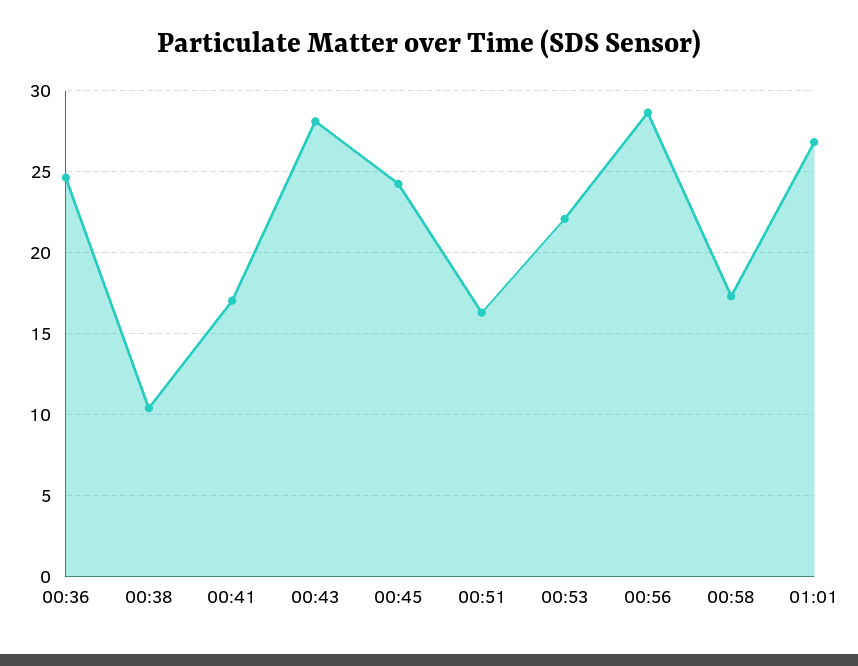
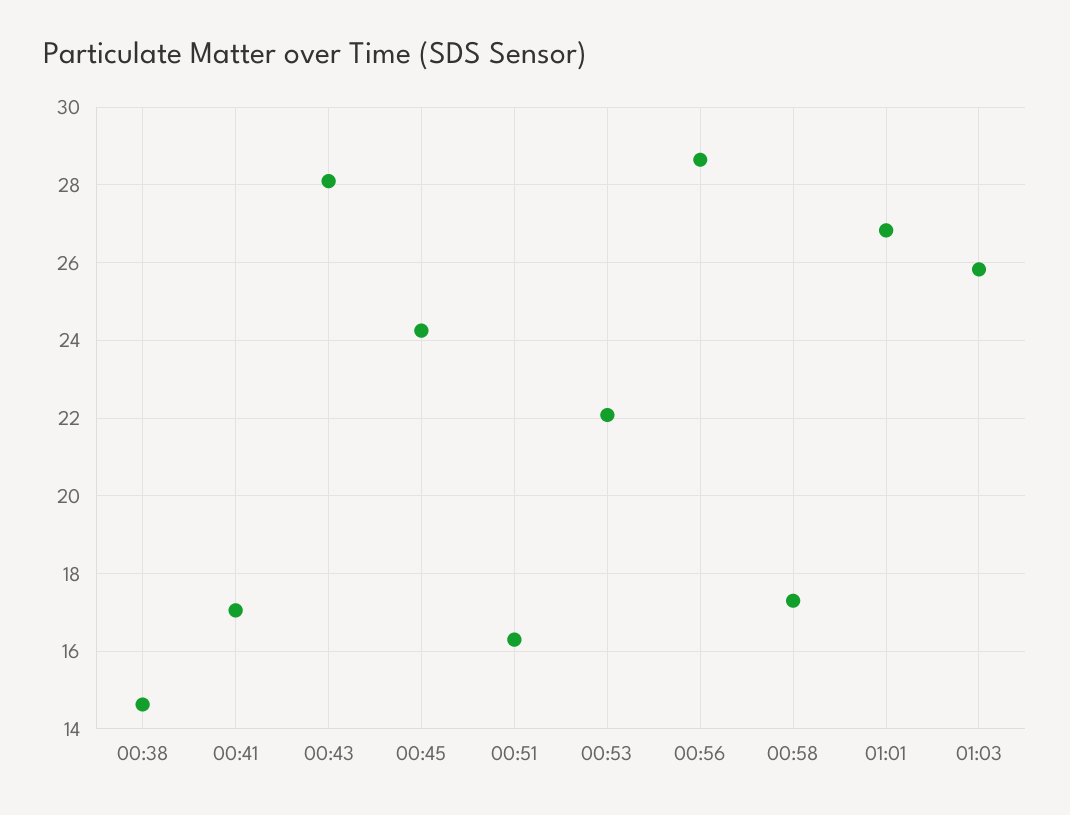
00:36: 24.5 -> none
00:38: 10.5 -> 14.6
01:03: none -> 25.8

